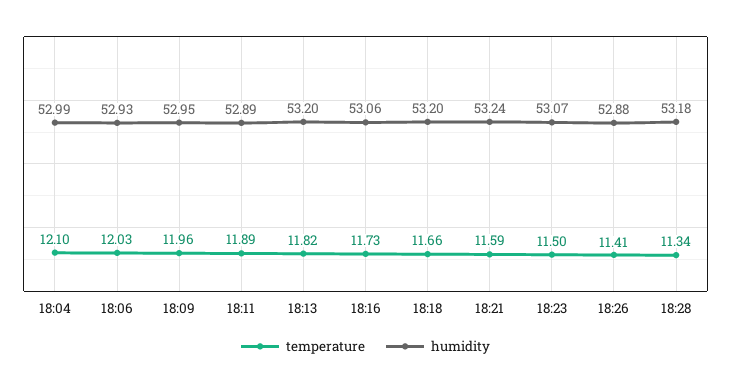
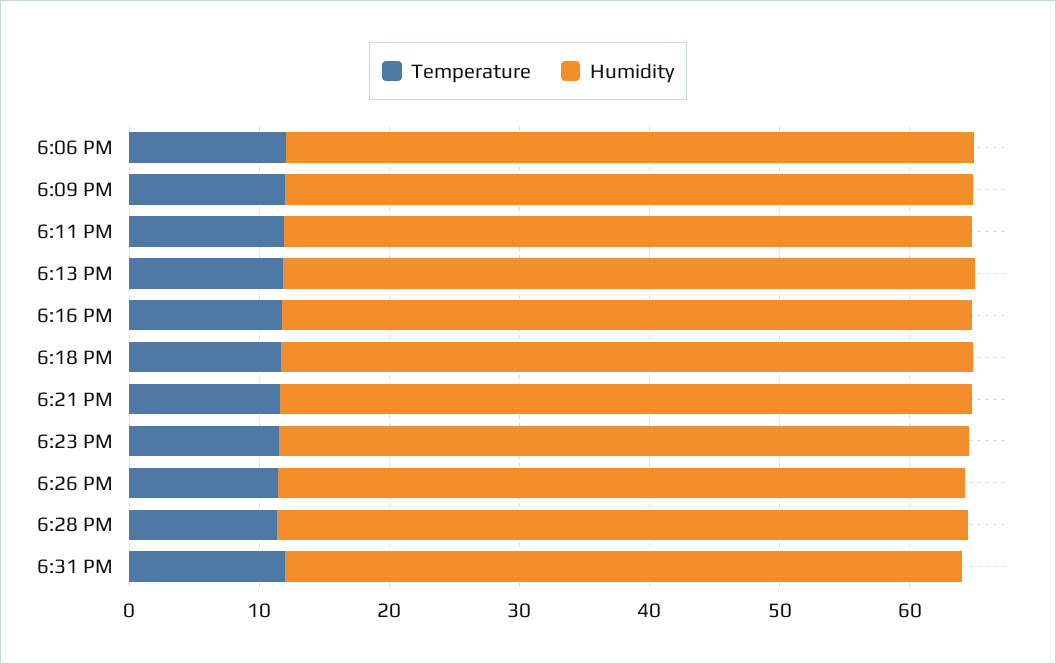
temperature, 18:04: 12.1 -> none
humidity, 18:04: 52.99 -> none
temperature, 6:31 PM: none -> 12
humidity, 6:31 PM: none -> 52

